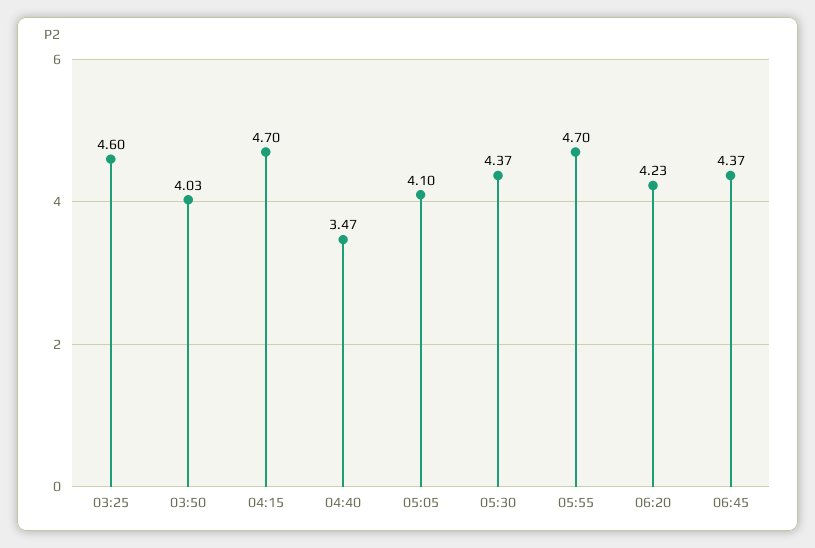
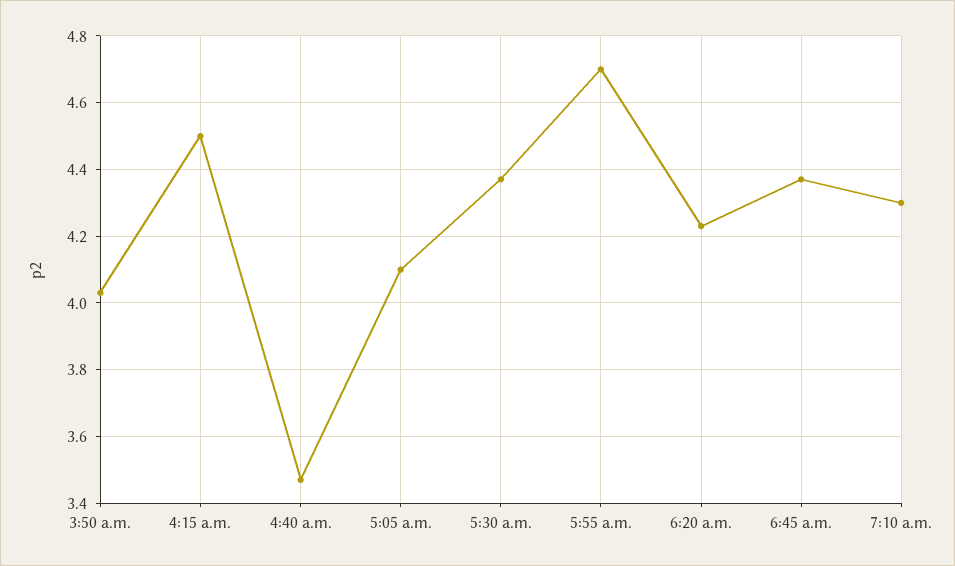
03:25: 4.6 -> none
04:15: 4.7 -> 4.5
7:10 a.m.: none -> 4.3

